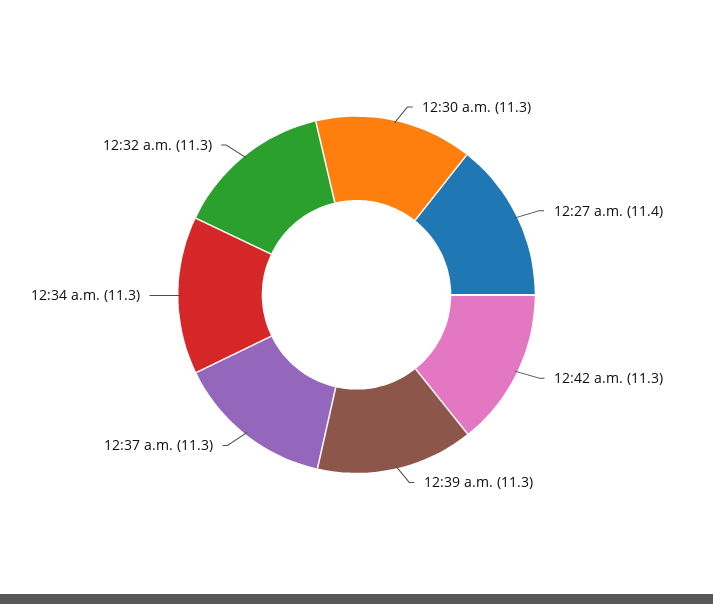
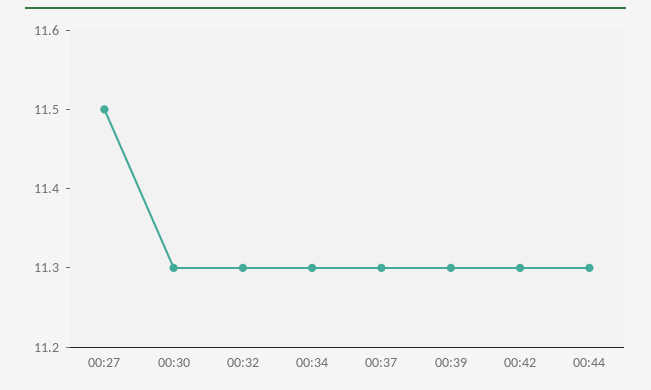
12:27 a.m.: 11.4 -> 11.5
00:44: none -> 11.3

